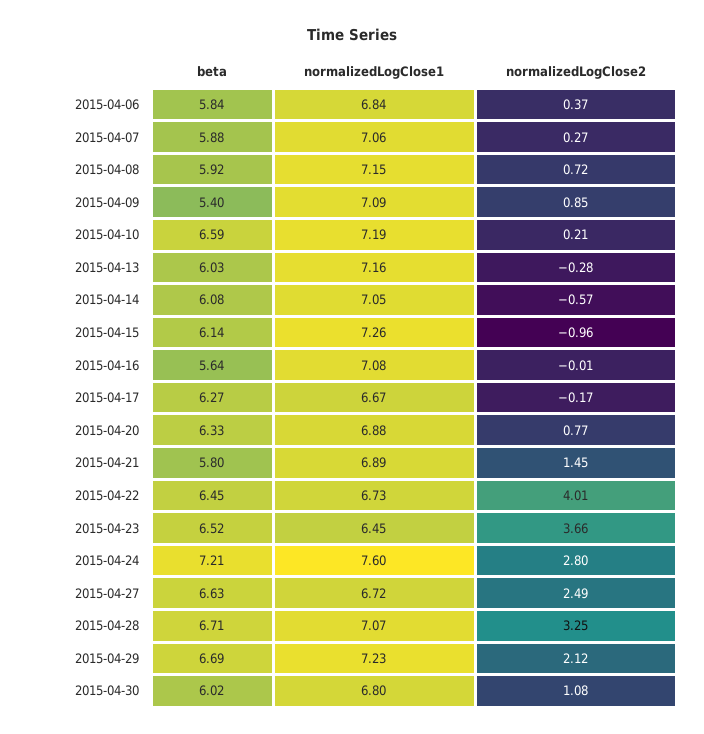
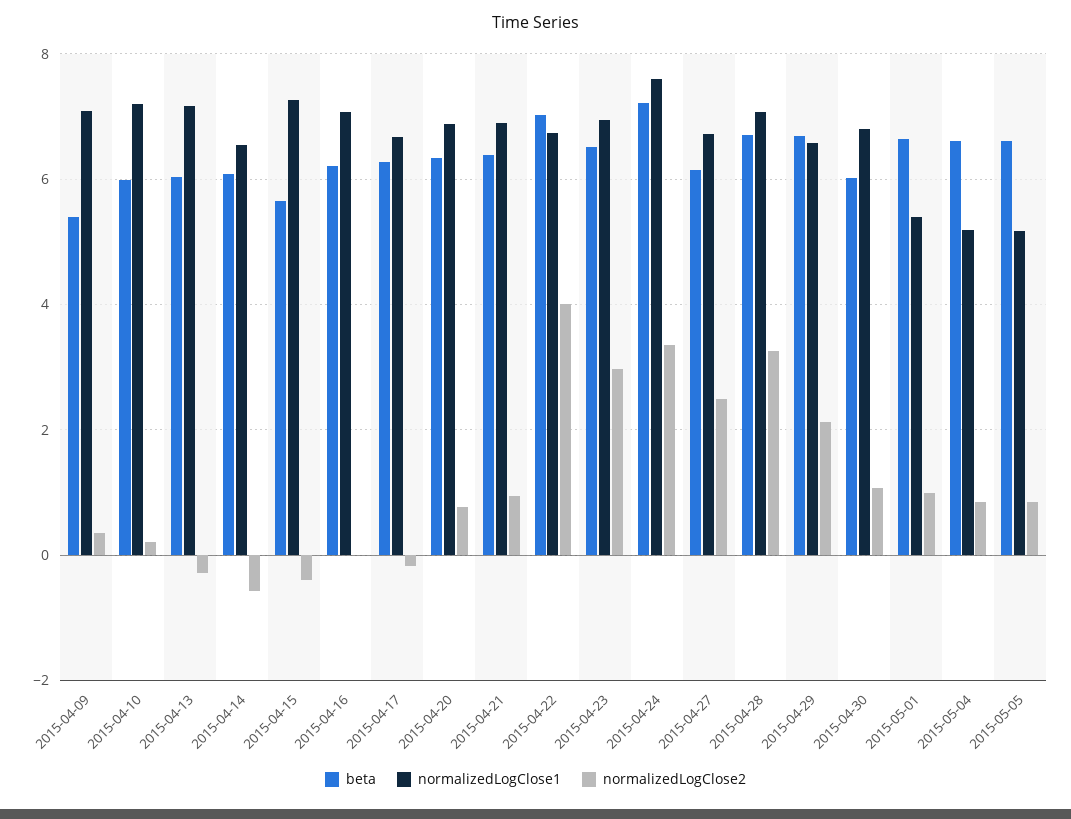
beta, 2015-04-06: 5.84 -> none
normalizedLogClose1, 2015-04-06: 6.84 -> none
normalizedLogClose2, 2015-04-06: 0.37 -> none
beta, 2015-04-07: 5.88 -> none
normalizedLogClose1, 2015-04-07: 7.06 -> none
normalizedLogClose2, 2015-04-07: 0.27 -> none
beta, 2015-04-08: 5.92 -> none
normalizedLogClose1, 2015-04-08: 7.15 -> none
normalizedLogClose2, 2015-04-08: 0.72 -> none
normalizedLogClose2, 2015-04-09: 0.85 -> 0.4
beta, 2015-04-10: 6.59 -> 6
normalizedLogClose1, 2015-04-14: 7.05 -> 6.6
beta, 2015-04-15: 6.14 -> 5.6
normalizedLogClose2, 2015-04-15: -0.96 -> -0.4
beta, 2015-04-16: 5.64 -> 6.2
beta, 2015-04-21: 5.8 -> 6.4
normalizedLogClose2, 2015-04-21: 1.45 -> 1
beta, 2015-04-22: 6.45 -> 7
normalizedLogClose1, 2015-04-23: 6.45 -> 7
normalizedLogClose2, 2015-04-23: 3.66 -> 3
normalizedLogClose2, 2015-04-24: 2.8 -> 3.4
beta, 2015-04-27: 6.63 -> 6.2
normalizedLogClose1, 2015-04-29: 7.23 -> 6.6
beta, 2015-05-01: none -> 6.6
normalizedLogClose1, 2015-05-01: none -> 5.4
normalizedLogClose2, 2015-05-01: none -> 1
beta, 2015-05-04: none -> 6.6
normalizedLogClose1, 2015-05-04: none -> 5.2
normalizedLogClose2, 2015-05-04: none -> 0.8
beta, 2015-05-05: none -> 6.6
normalizedLogClose1, 2015-05-05: none -> 5.2
normalizedLogClose2, 2015-05-05: none -> 0.8

